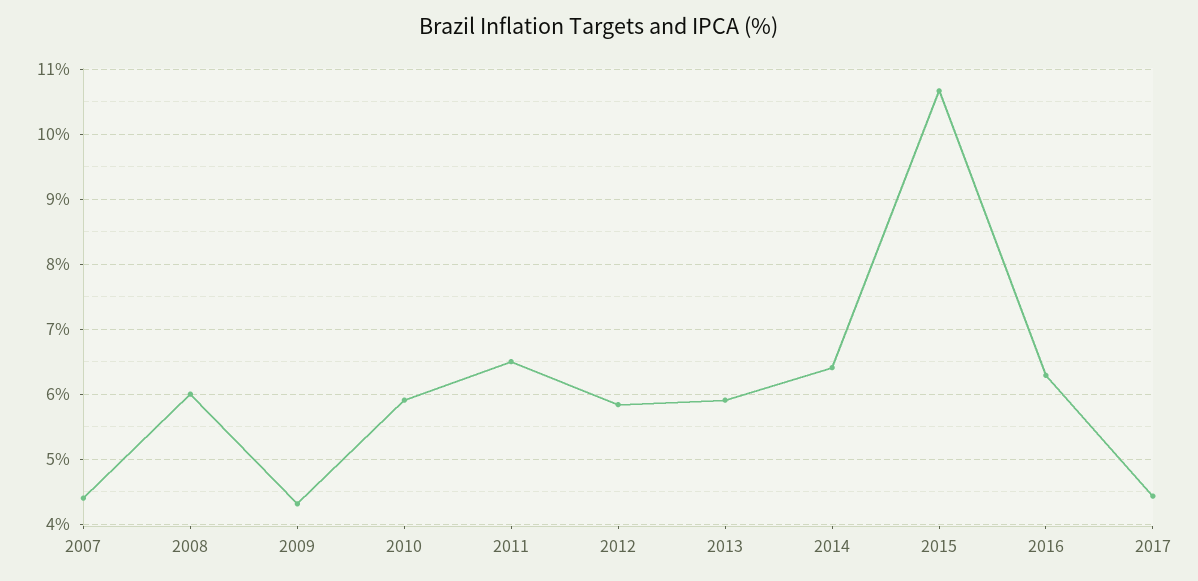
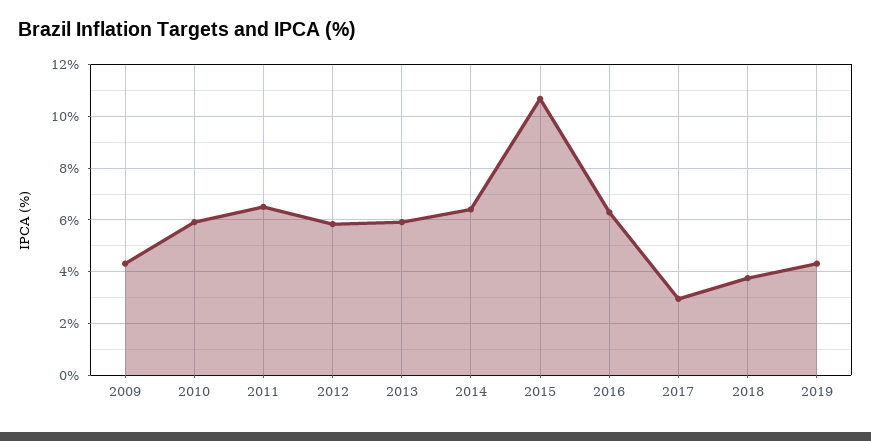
2007: 4.4 -> none
2008: 6 -> none
2017: 4.4 -> 3
2018: none -> 3.75
2019: none -> 4.25

